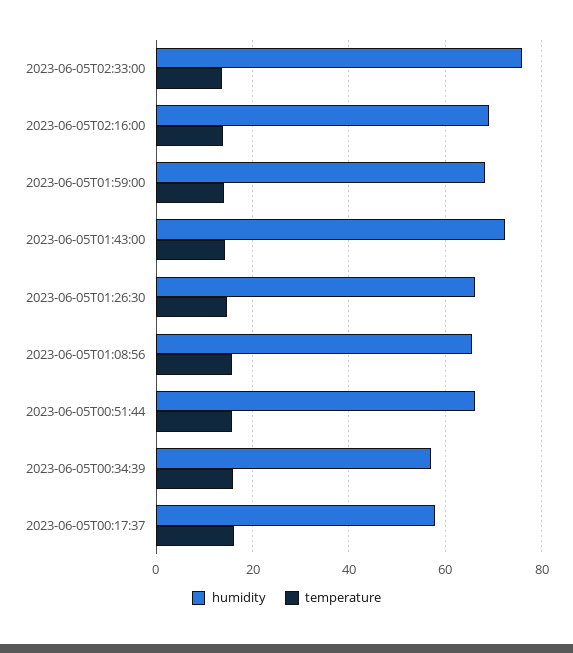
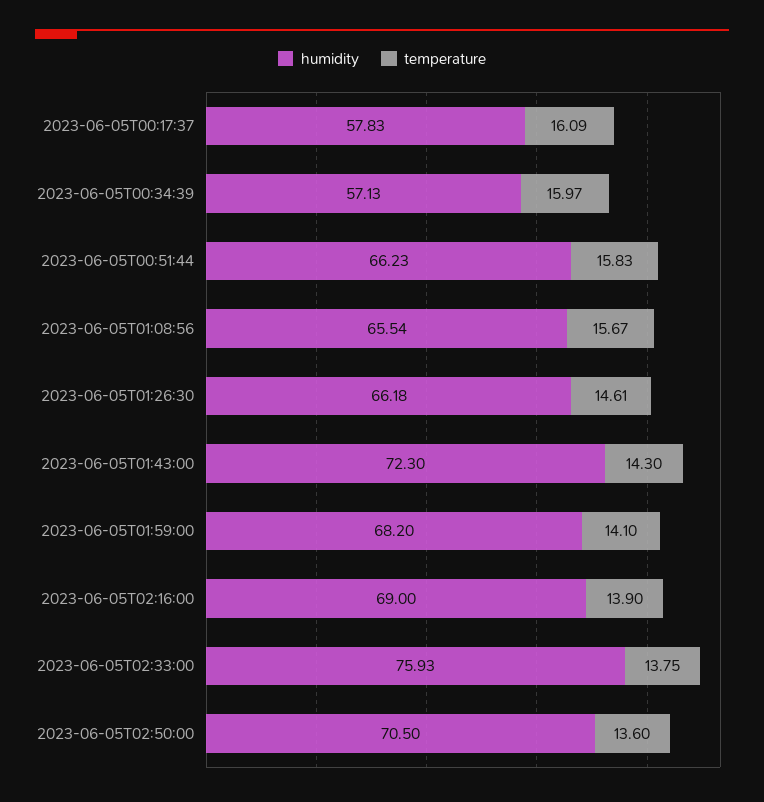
humidity, 2023-06-05T02:50:00: none -> 70.5
temperature, 2023-06-05T02:50:00: none -> 13.6

